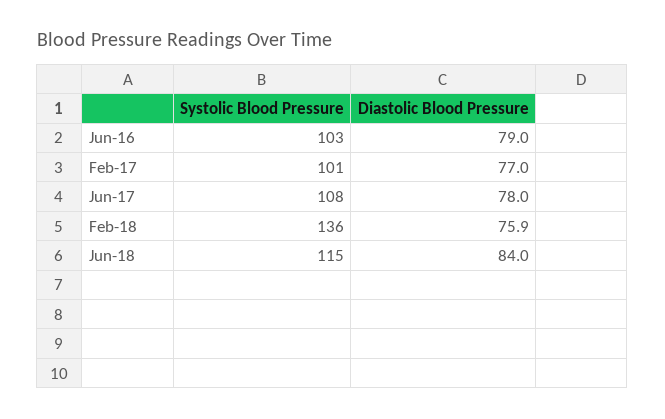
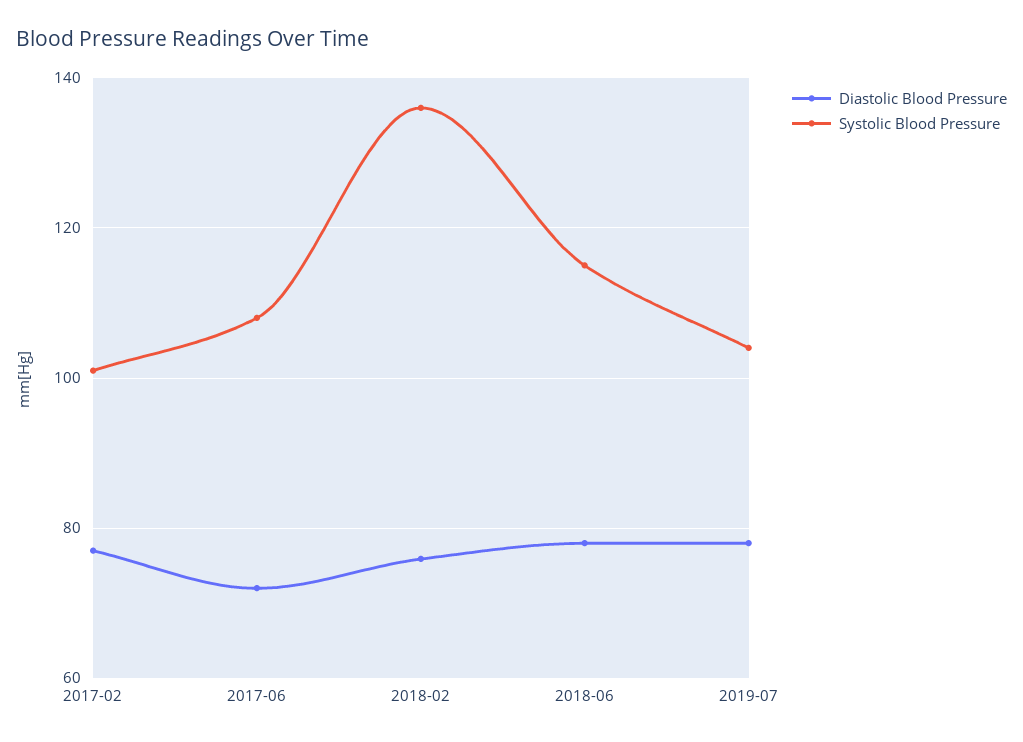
Systolic Blood Pressure, Jun-16: 103 -> none
Diastolic Blood Pressure, Jun-16: 79 -> none
Diastolic Blood Pressure, Jun-17: 78 -> 72
Diastolic Blood Pressure, Jun-18: 84 -> 78
Diastolic Blood Pressure, 2019-07: none -> 78
Systolic Blood Pressure, 2019-07: none -> 104

